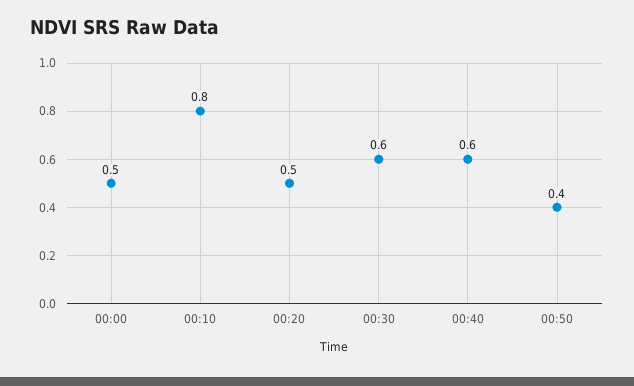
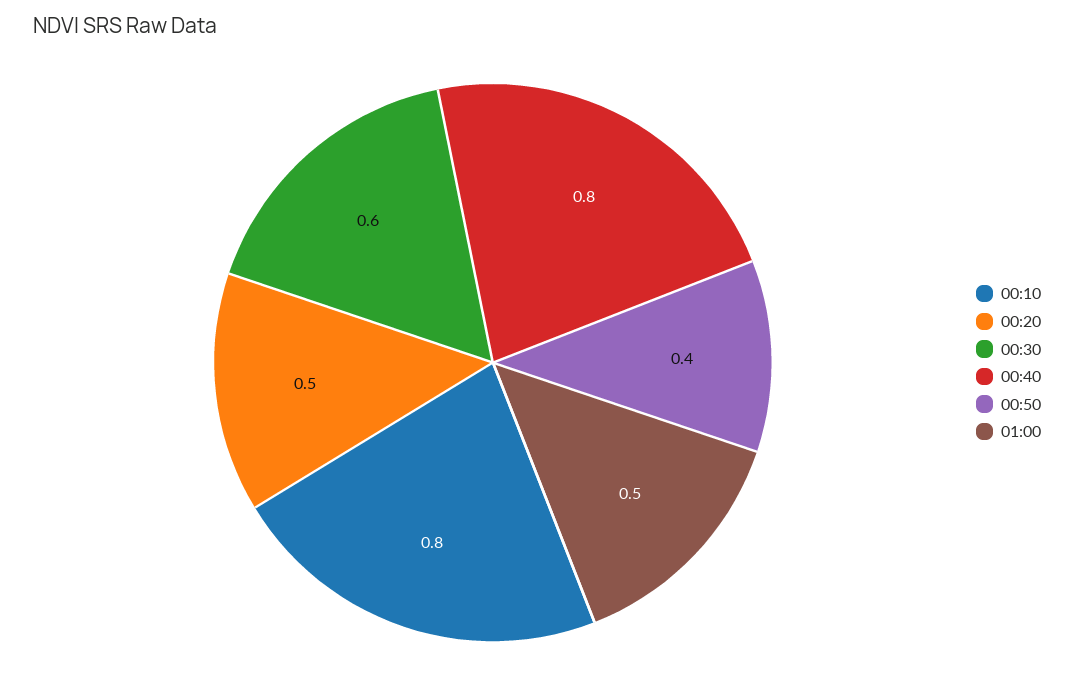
00:00: 0.5 -> none
00:40: 0.6 -> 0.8
01:00: none -> 0.5

